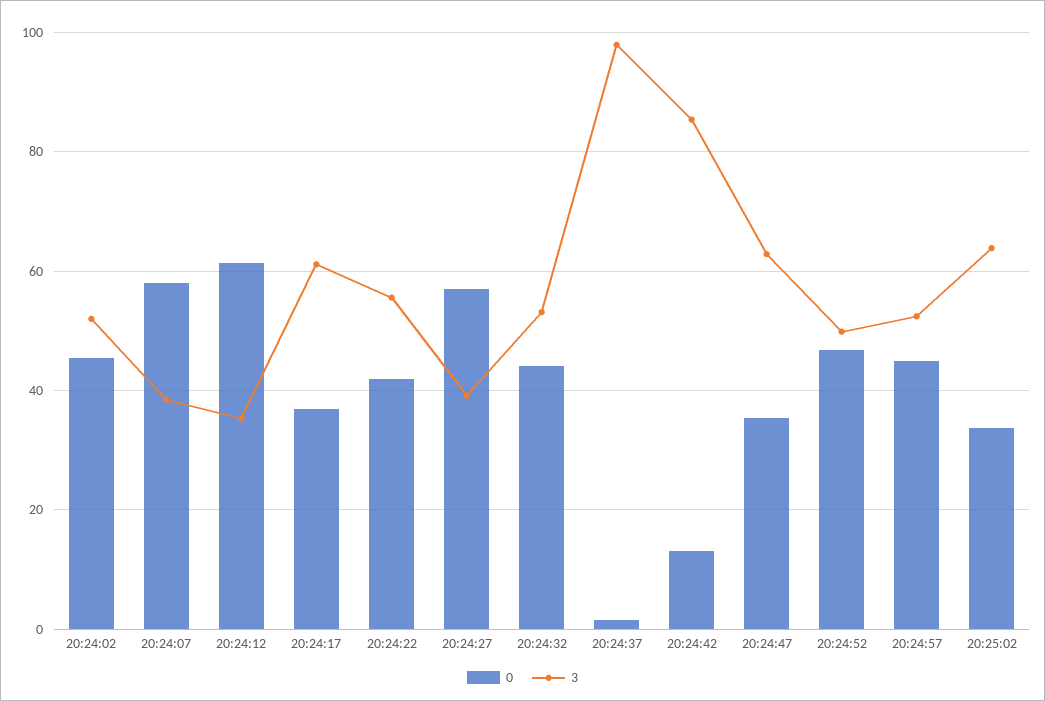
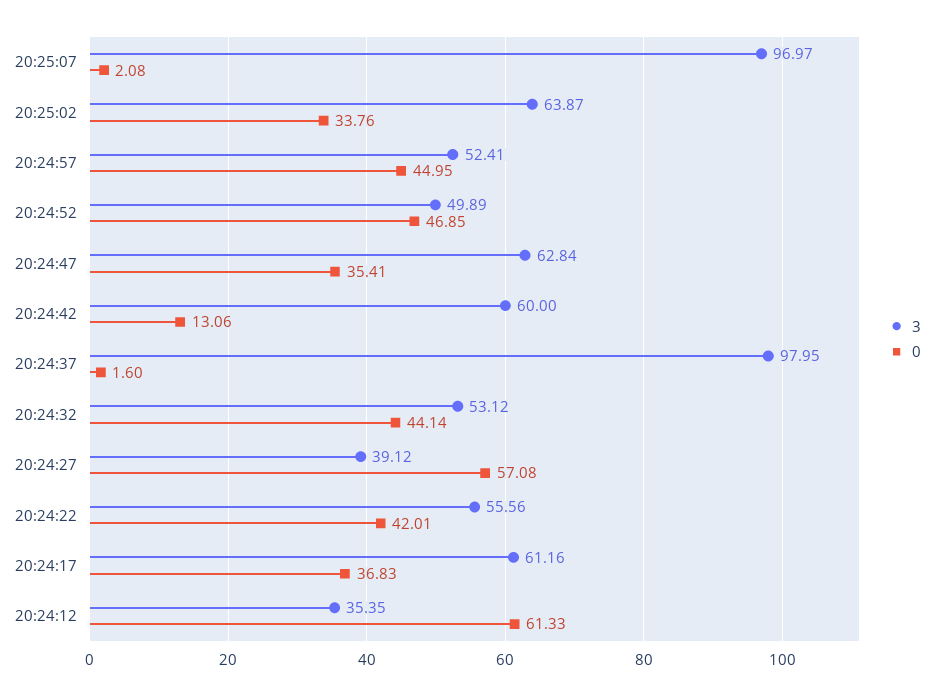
0, 20:24:02: 46 -> none
3, 20:24:02: 52 -> none
0, 20:24:07: 58 -> none
3, 20:24:07: 38 -> none
3, 20:24:42: 86 -> 60
3, 20:25:07: none -> 96.97
0, 20:25:07: none -> 2.08

